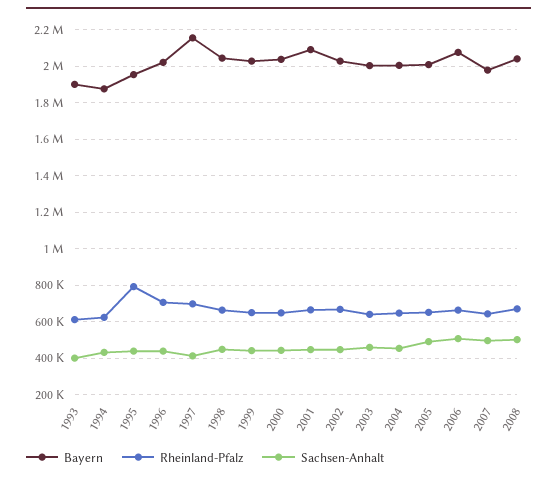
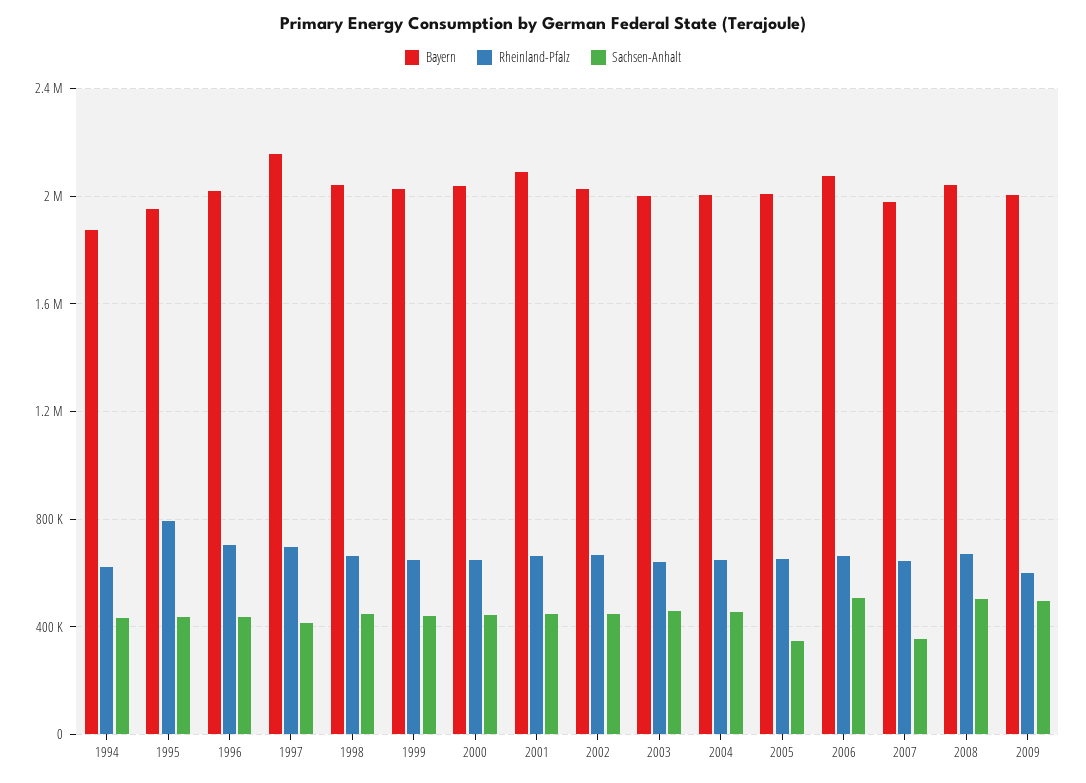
Bayern, 1993: 1900000 -> none
Rheinland-Pfalz, 1993: 600000 -> none
Sachsen-Anhalt, 1993: 400000 -> none
Sachsen-Anhalt, 2005: 500000 -> 350000
Sachsen-Anhalt, 2007: 500000 -> 350000
Bayern, 2009: none -> 2000000
Rheinland-Pfalz, 2009: none -> 600000
Sachsen-Anhalt, 2009: none -> 500000

